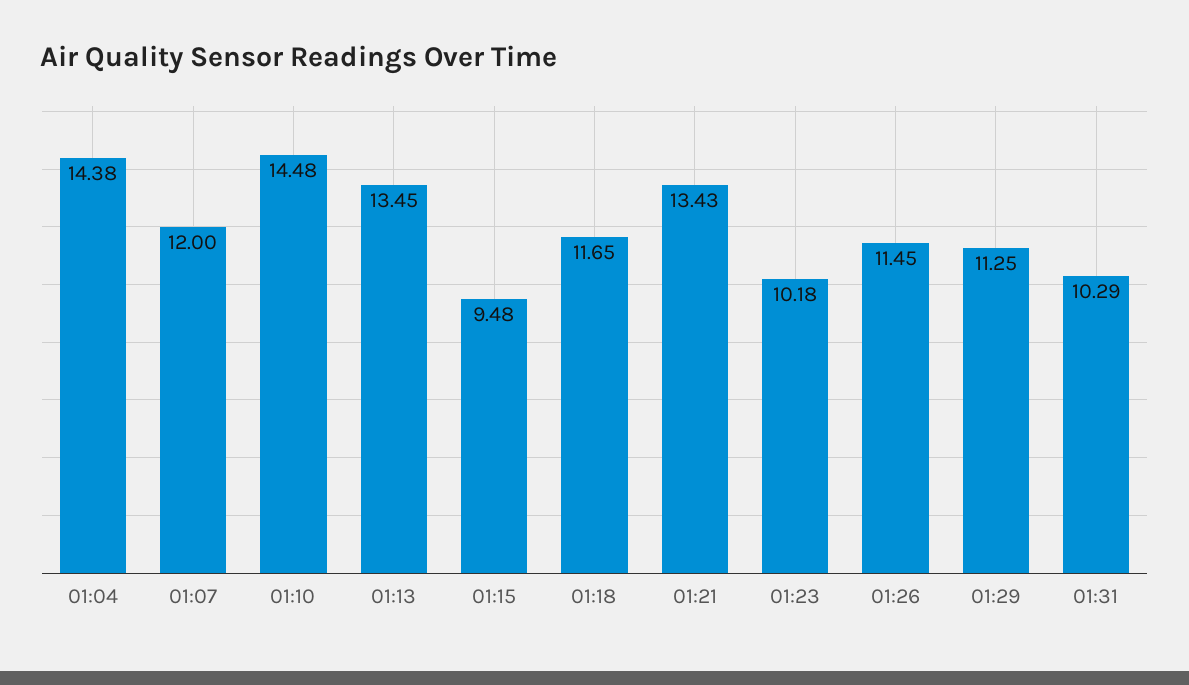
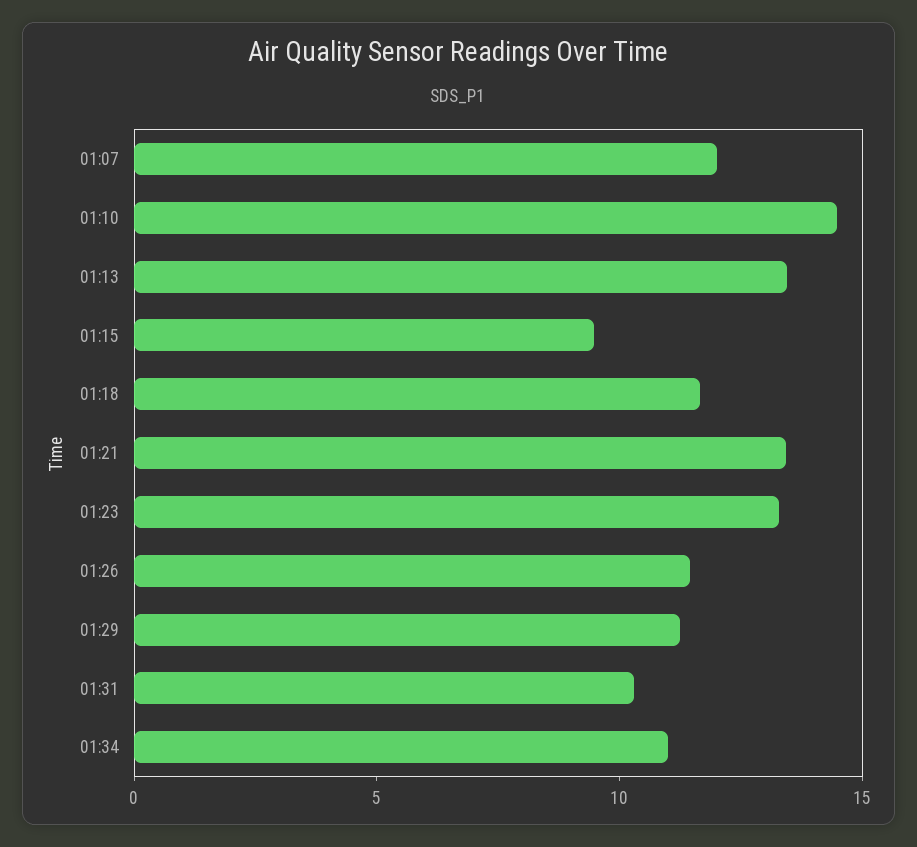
01:04: 14.38 -> none
01:23: 10.18 -> 13
01:34: none -> 11

